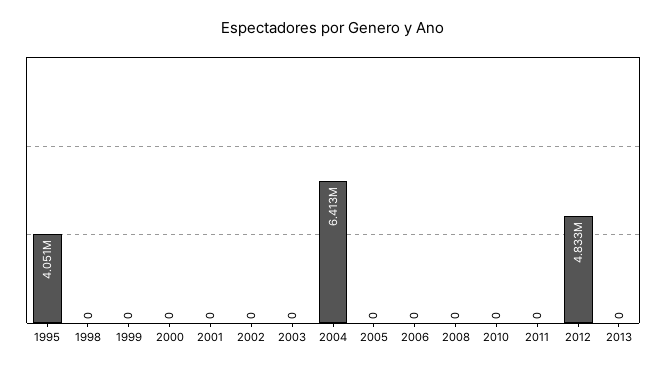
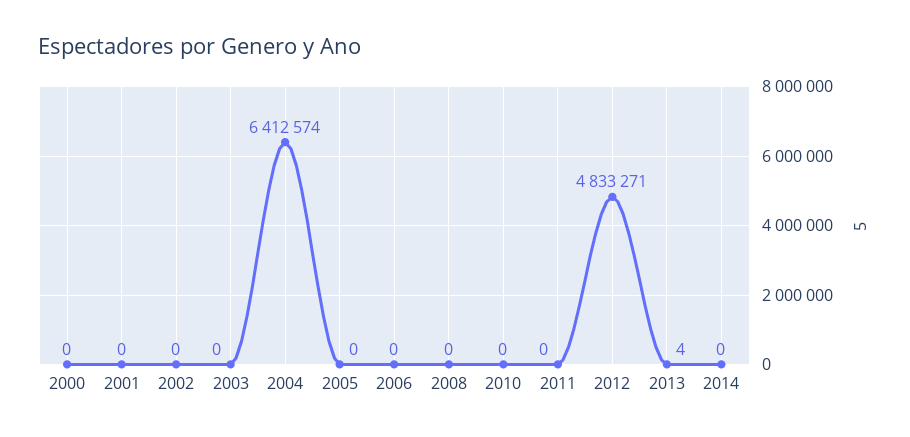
1995: 4051000 -> none
1998: 0 -> none
1999: 0 -> none
2013: 0 -> 4
2014: none -> 0

